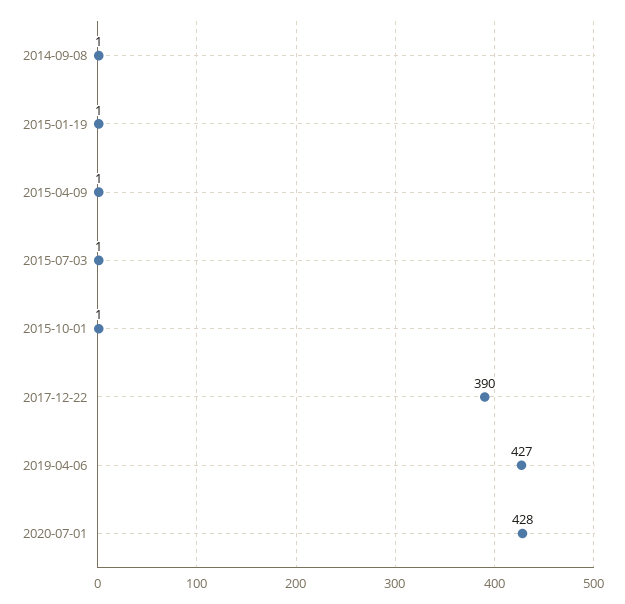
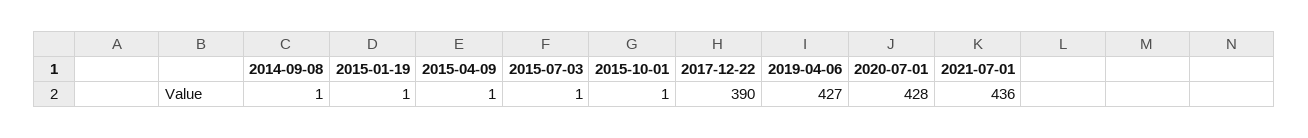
2021-07-01: none -> 436

